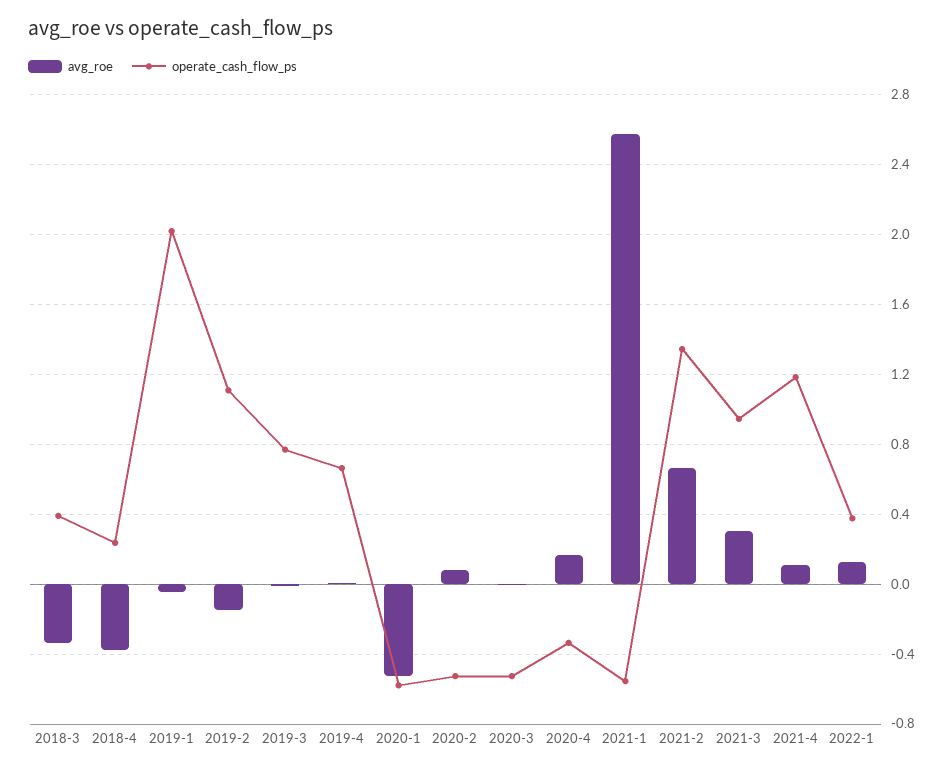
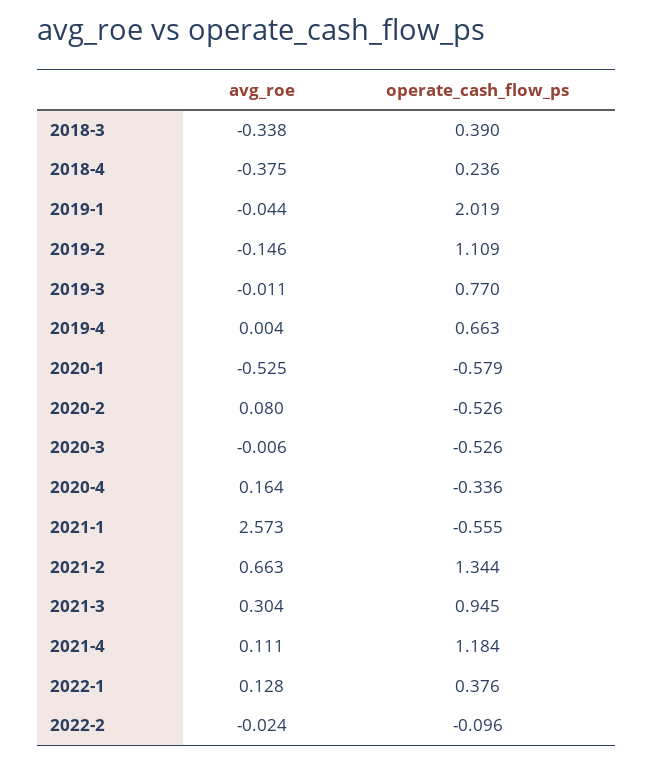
avg_roe, 2022-2: none -> -0.024
operate_cash_flow_ps, 2022-2: none -> -0.096

